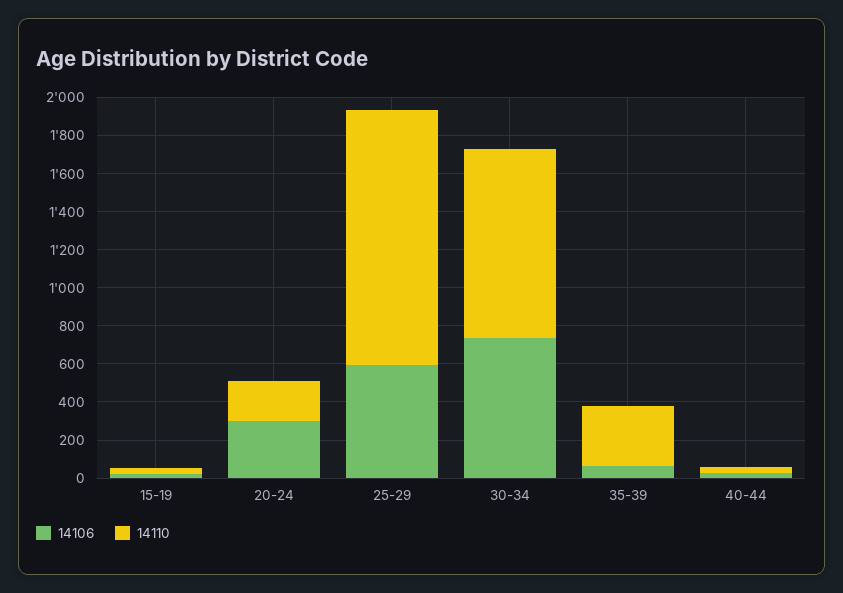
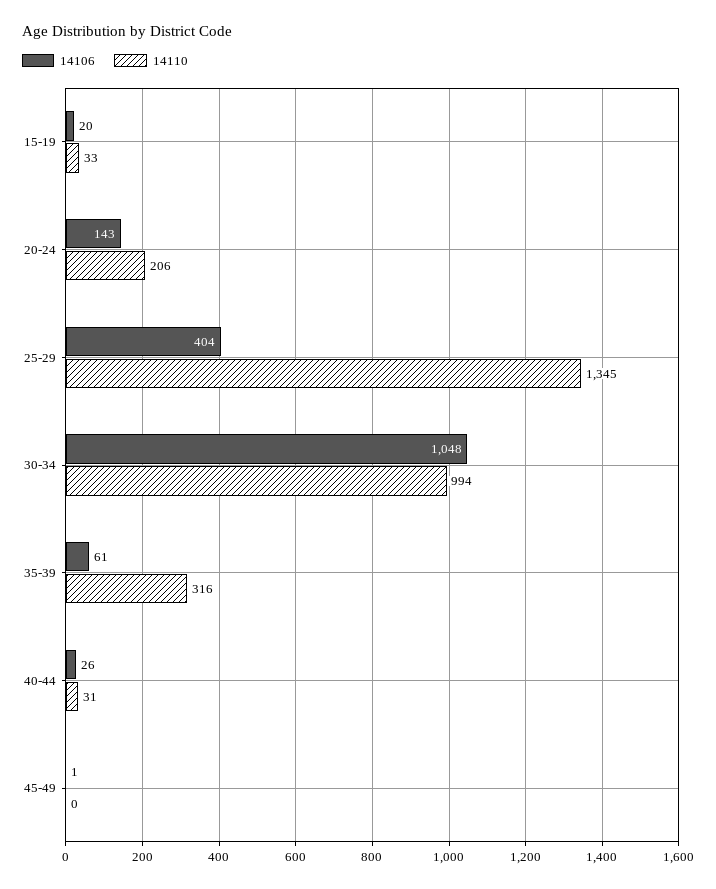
14106, 20-24: 300 -> 143
14106, 25-29: 600 -> 404
14106, 30-34: 750 -> 1048
14106, 45-49: none -> 1
14110, 45-49: none -> 0

